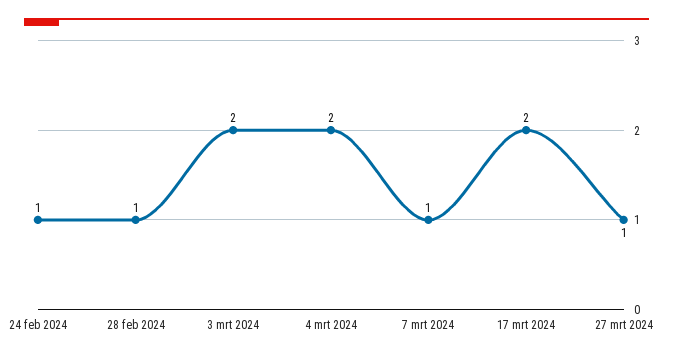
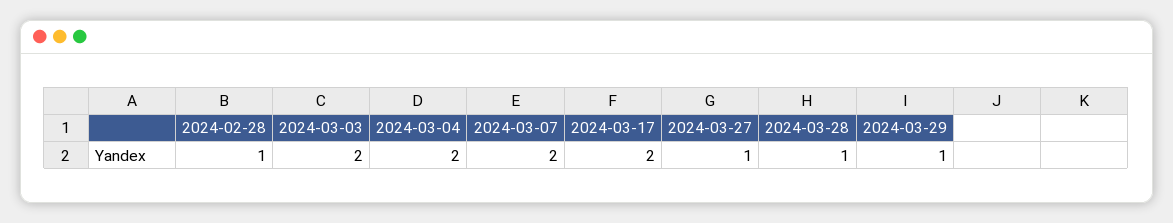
24 feb 2024: 1 -> none
7 mrt 2024: 1 -> 2
2024-03-28: none -> 1
2024-03-29: none -> 1

